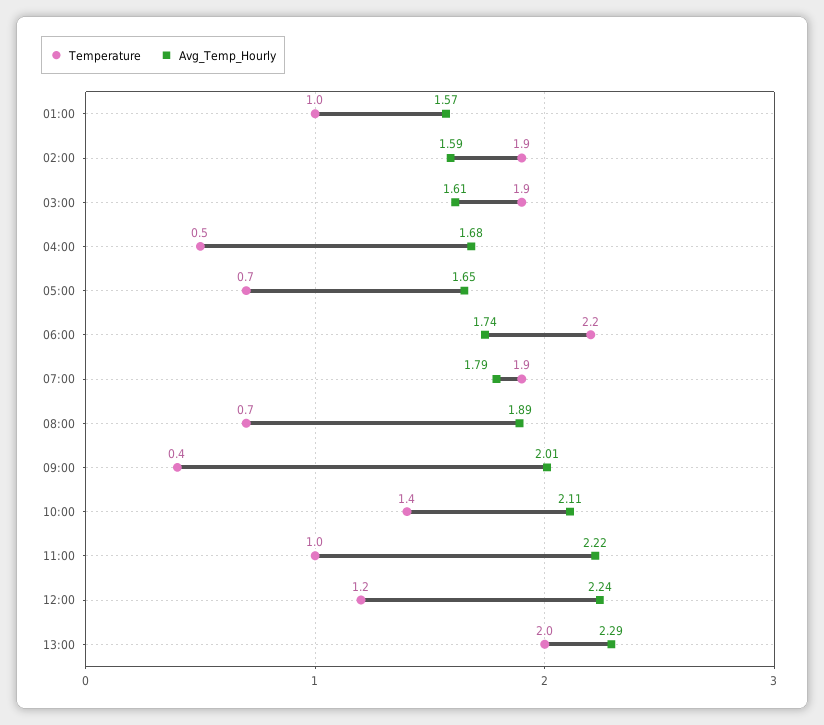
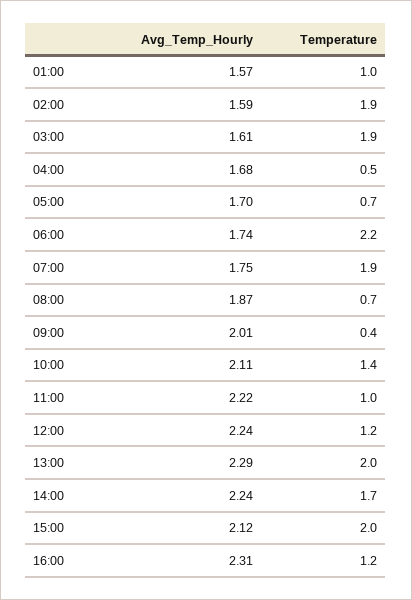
Avg_Temp_Hourly, 05:00: 1.65 -> 1.7
Avg_Temp_Hourly, 07:00: 1.79 -> 1.75
Avg_Temp_Hourly, 08:00: 1.89 -> 1.87
Avg_Temp_Hourly, 14:00: none -> 2.24
Temperature, 14:00: none -> 1.7
Avg_Temp_Hourly, 15:00: none -> 2.12
Temperature, 15:00: none -> 2
Avg_Temp_Hourly, 16:00: none -> 2.31
Temperature, 16:00: none -> 1.2

